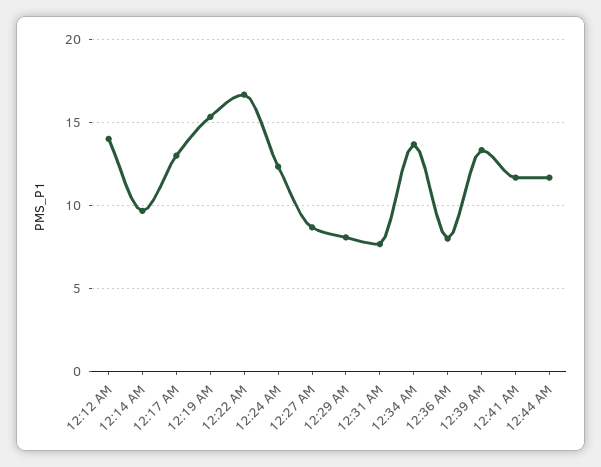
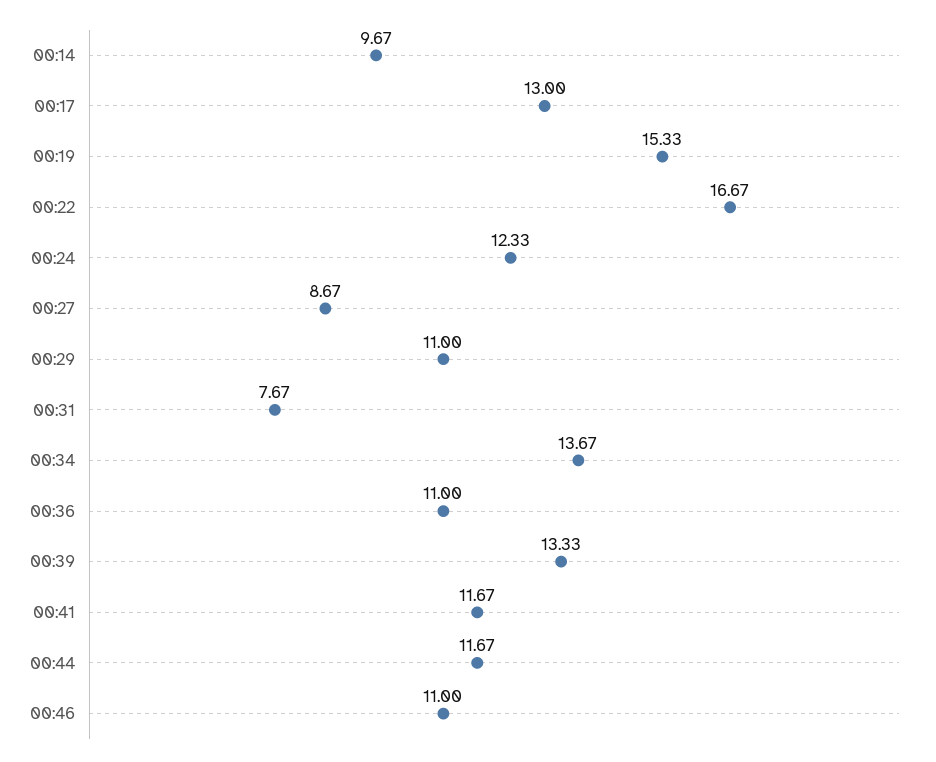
12:12 AM: 14 -> none
12:29 AM: 8 -> 11
12:36 AM: 8 -> 11
00:46: none -> 11

